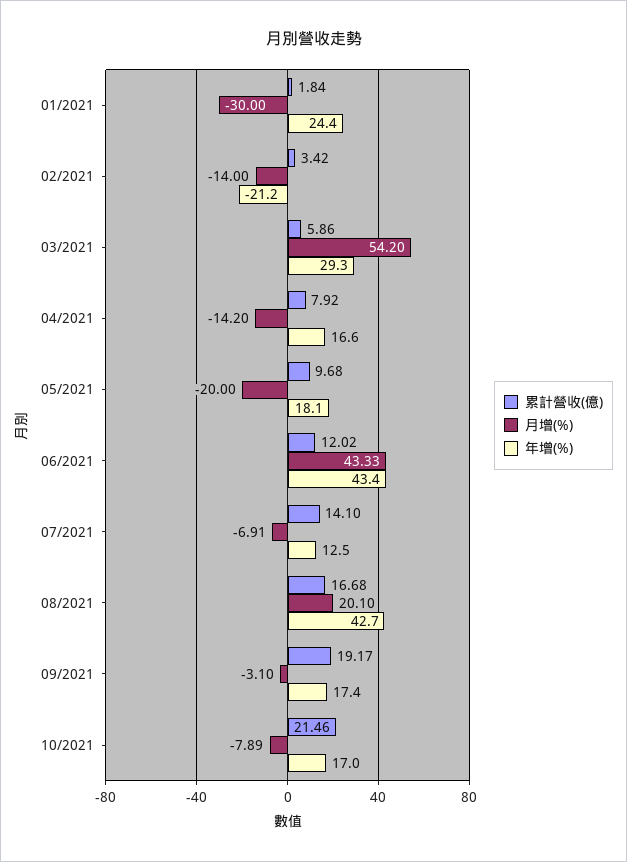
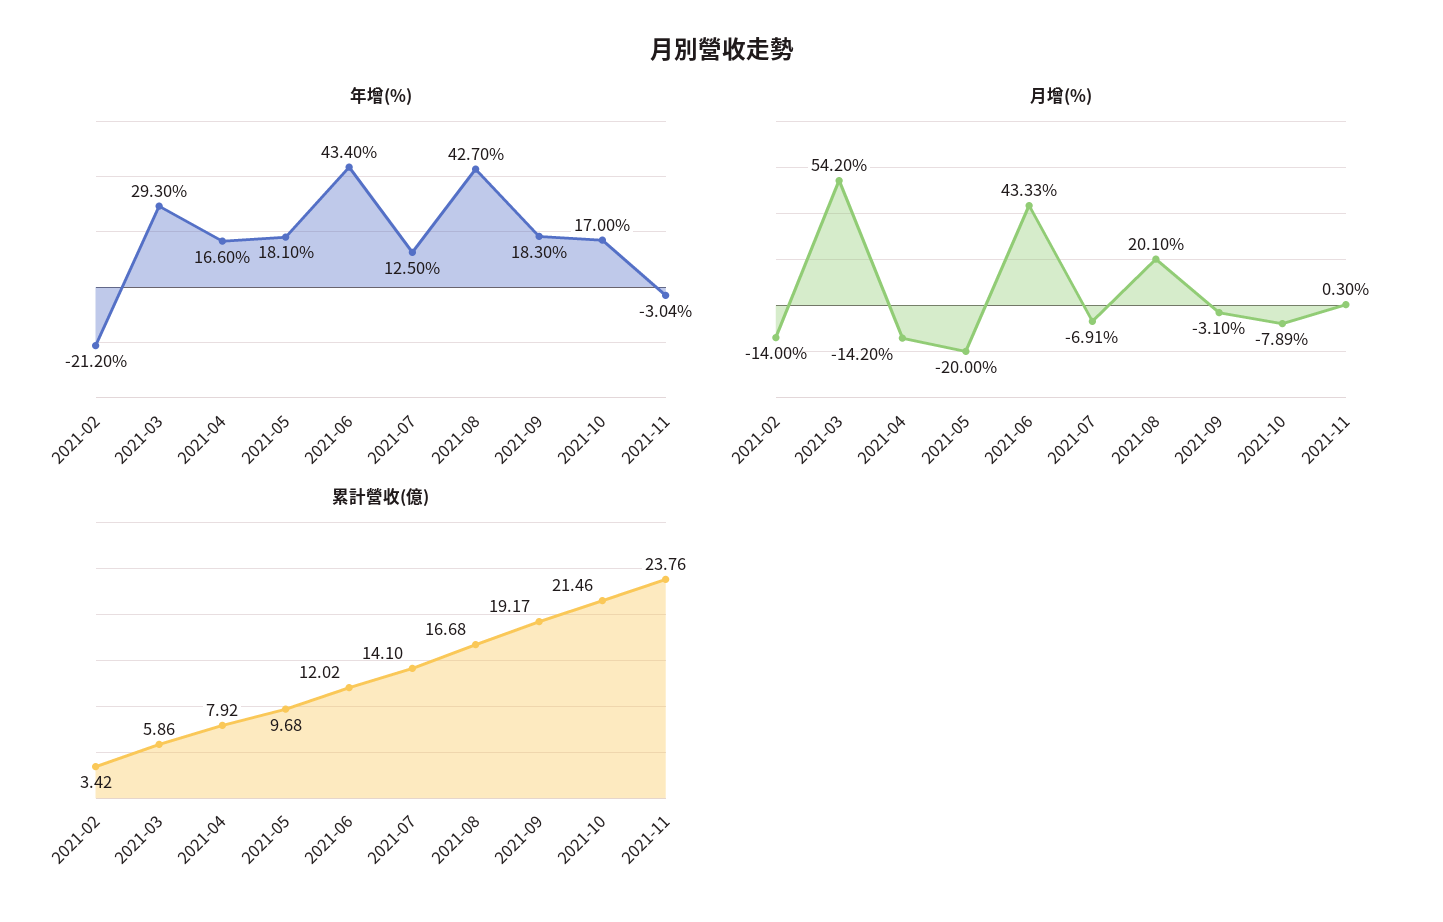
累計營收(億), 01/2021: 1.84 -> none
月增(%), 01/2021: -30 -> none
年增(%), 01/2021: 24.4 -> none
年增(%), 09/2021: 17.4 -> 18.3
年增(%), 2021-11: none -> -3.04
月增(%), 2021-11: none -> 0.3
累計營收(億), 2021-11: none -> 23.76

